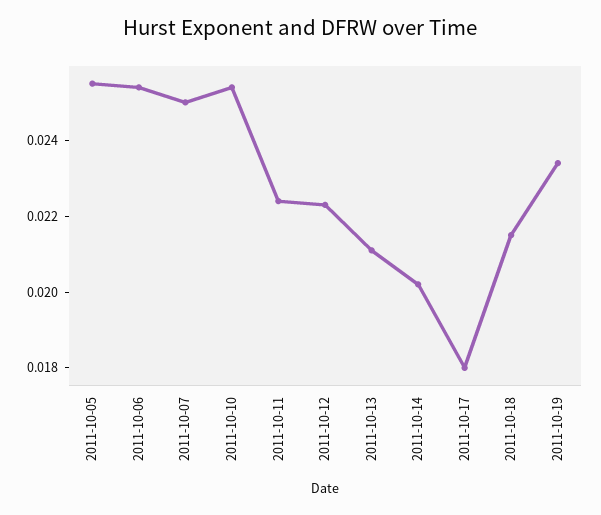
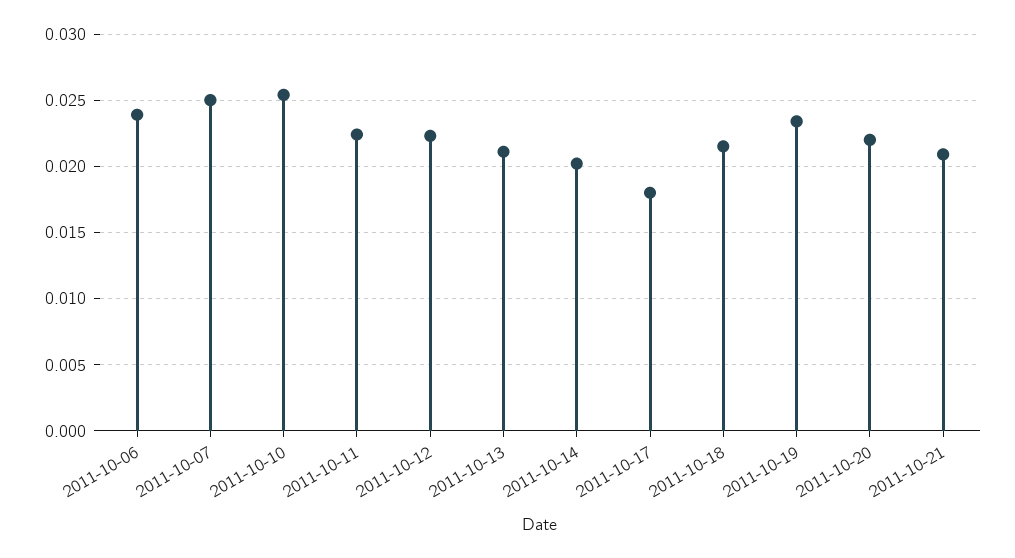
2011-10-05: 0.0255 -> none
2011-10-06: 0.0255 -> 0.024
2011-10-20: none -> 0.022
2011-10-21: none -> 0.021

